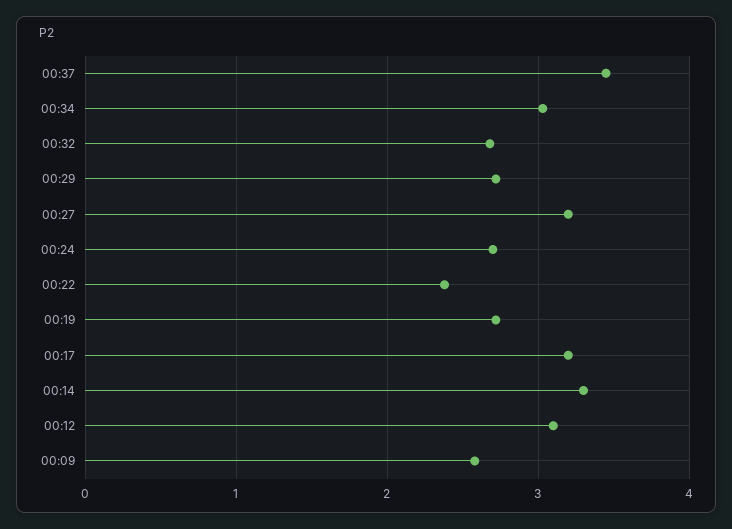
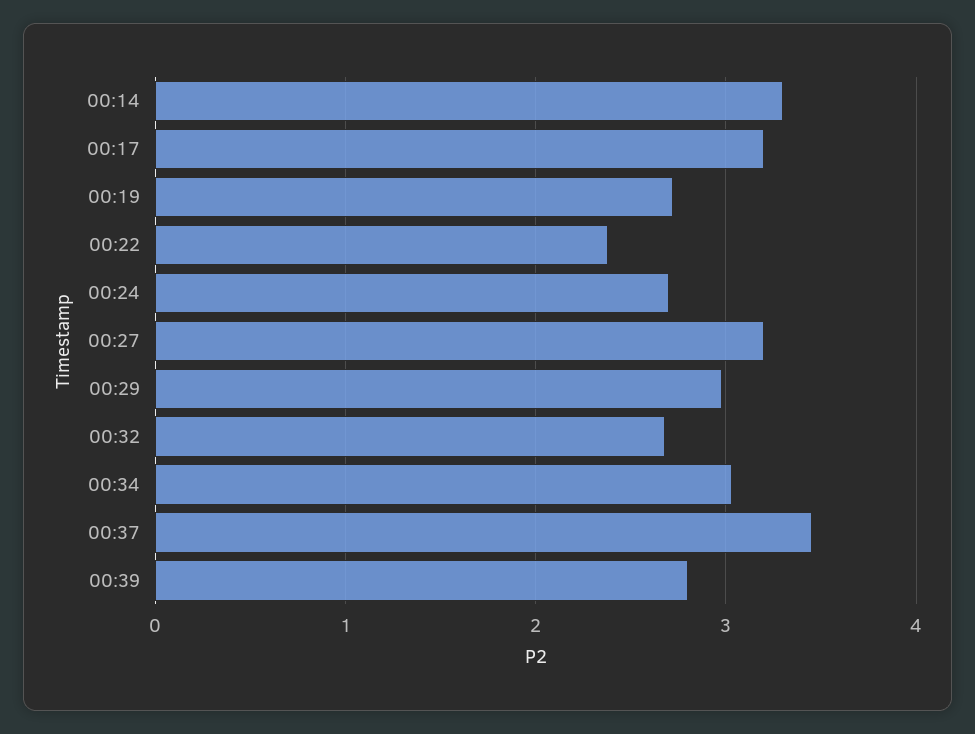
00:29: 2.7 -> 3
00:12: 3.1 -> none
00:09: 2.6 -> none
00:39: none -> 2.8

